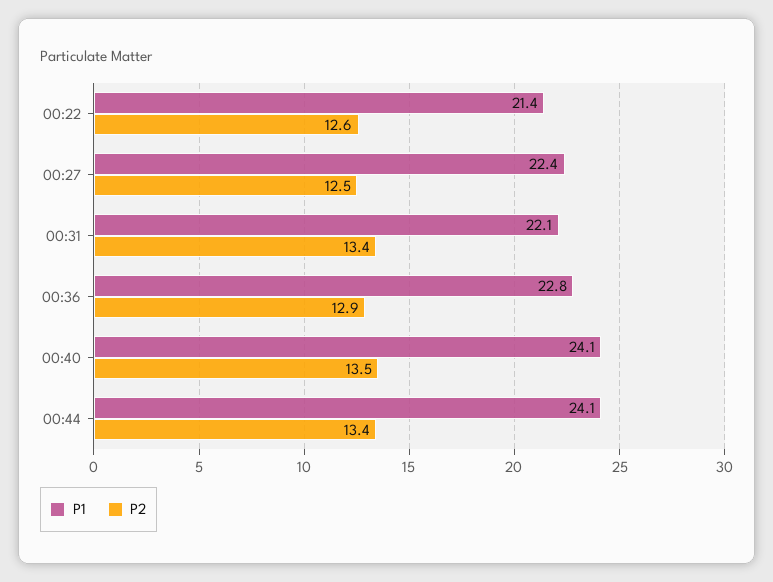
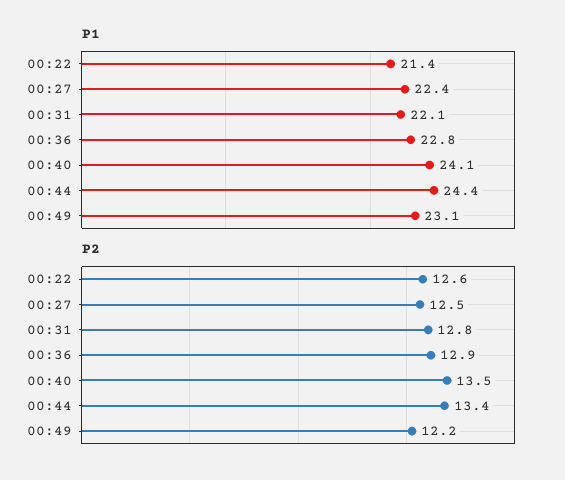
P2, 00:31: 13.4 -> 12.8
P1, 00:44: 24.1 -> 24.4
P1, 00:49: none -> 23.1
P2, 00:49: none -> 12.2

